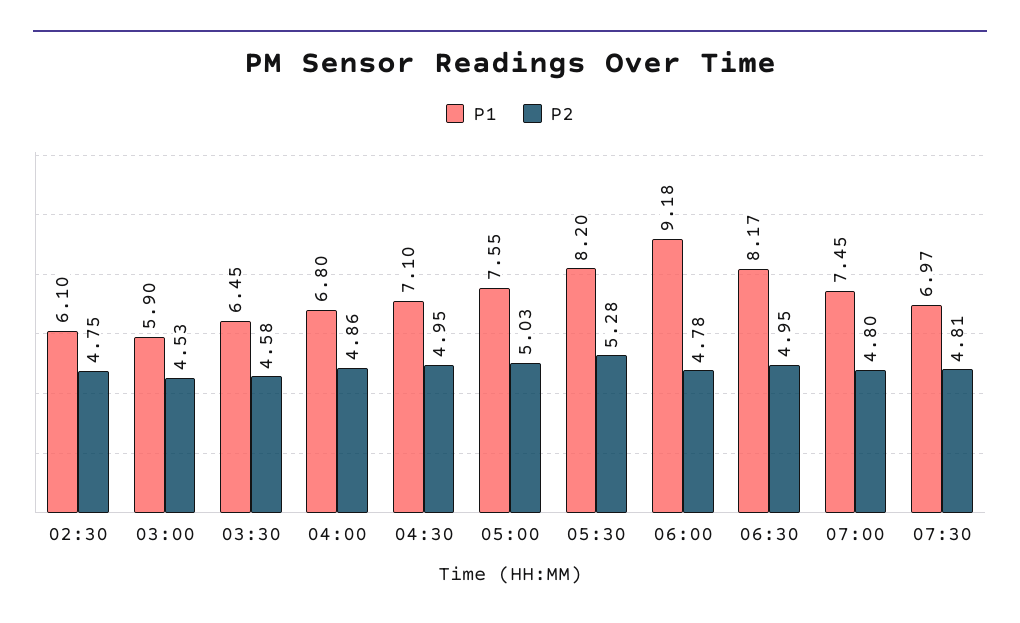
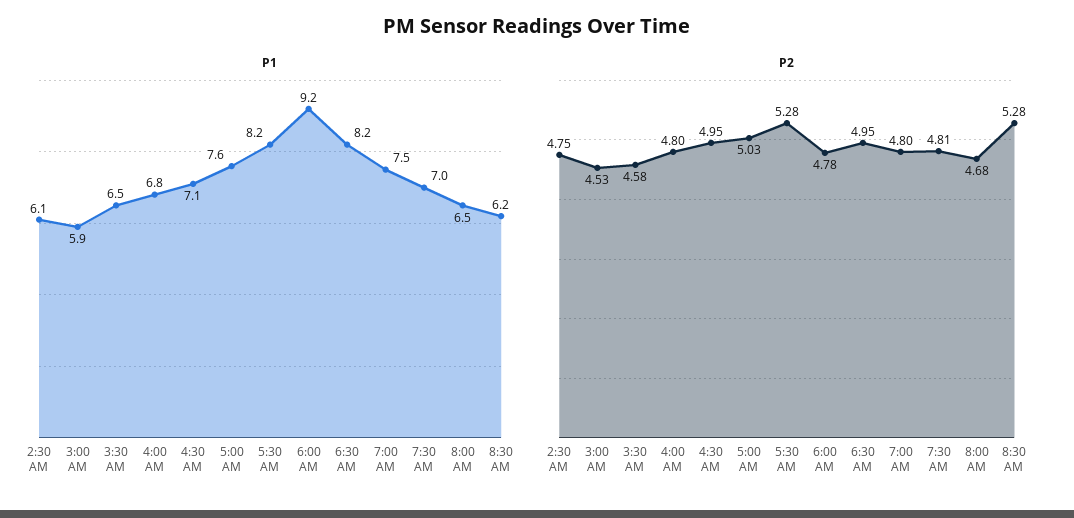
P2, 04:00: 4.86 -> 4.8
P1, 8:00 AM: none -> 6.5
P1, 8:30 AM: none -> 6.2
P2, 8:00 AM: none -> 4.68
P2, 8:30 AM: none -> 5.28

